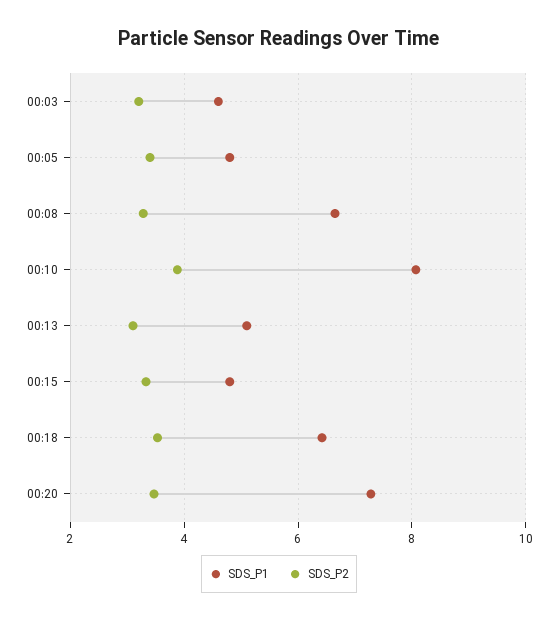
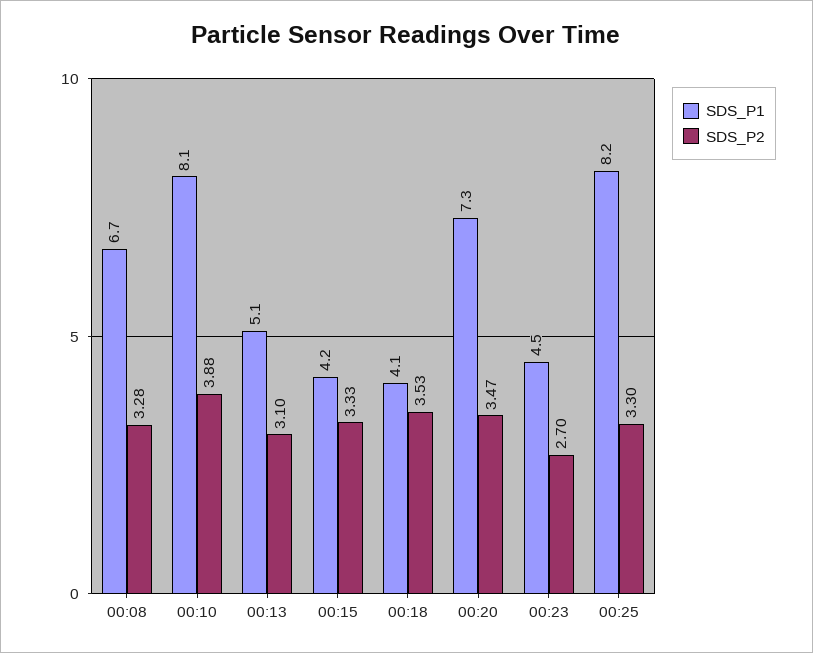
SDS_P1, 00:03: 4.6 -> none
SDS_P2, 00:03: 3.2 -> none
SDS_P1, 00:05: 4.8 -> none
SDS_P2, 00:05: 3.4 -> none
SDS_P1, 00:15: 4.8 -> 4.2
SDS_P1, 00:18: 6.4 -> 4.1
SDS_P1, 00:23: none -> 4.5
SDS_P2, 00:23: none -> 2.7
SDS_P1, 00:25: none -> 8.2
SDS_P2, 00:25: none -> 3.3

